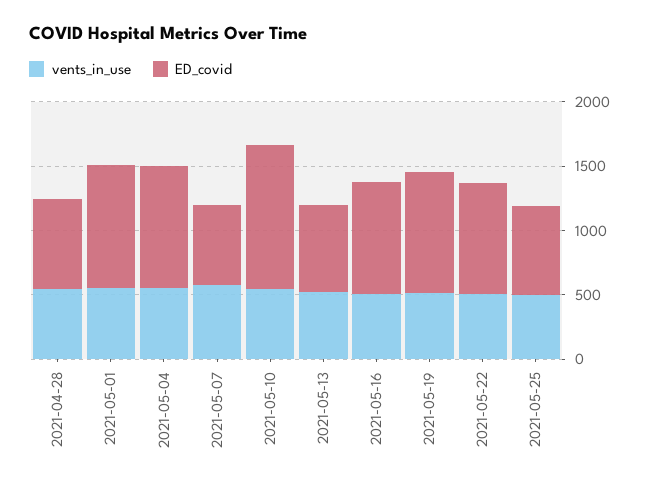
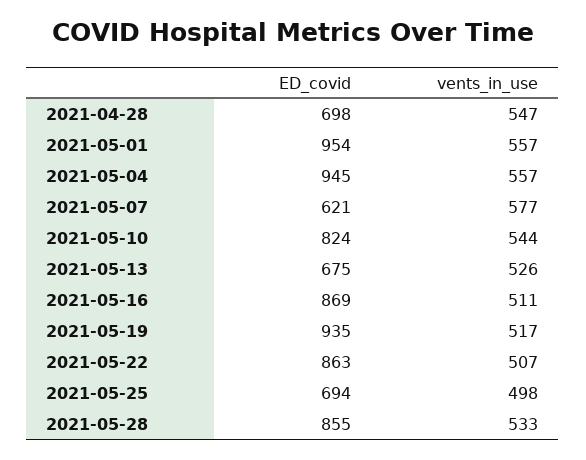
ED_covid, 2021-05-10: 1100 -> 824
ED_covid, 2021-05-28: none -> 855
vents_in_use, 2021-05-28: none -> 533

